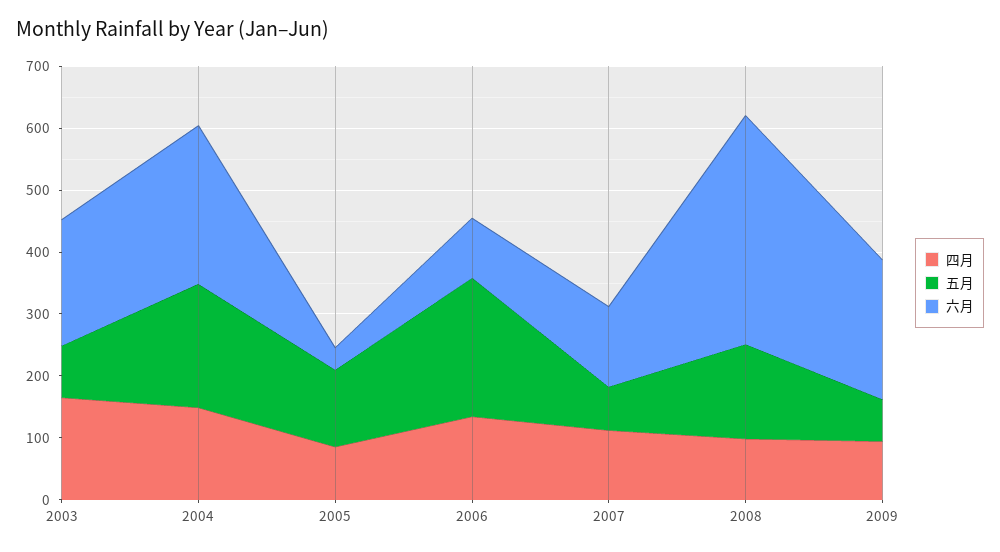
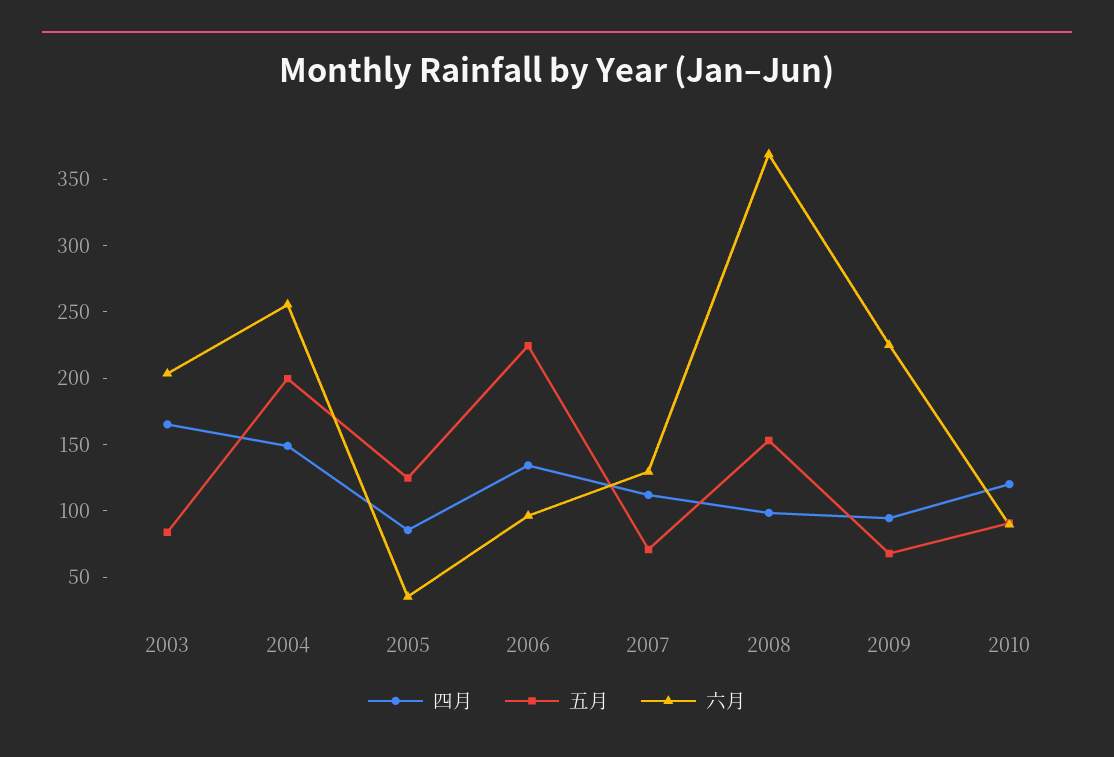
四月, 2010: none -> 120
五月, 2010: none -> 90
六月, 2010: none -> 90

